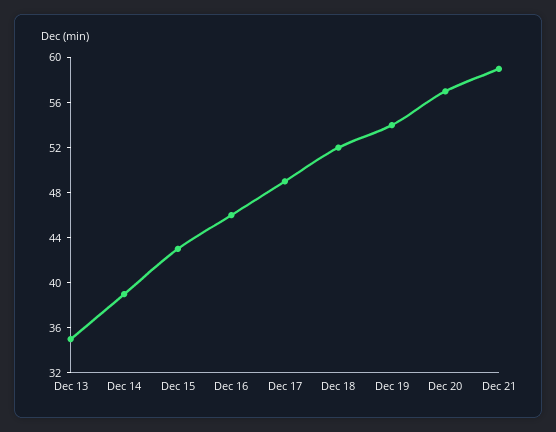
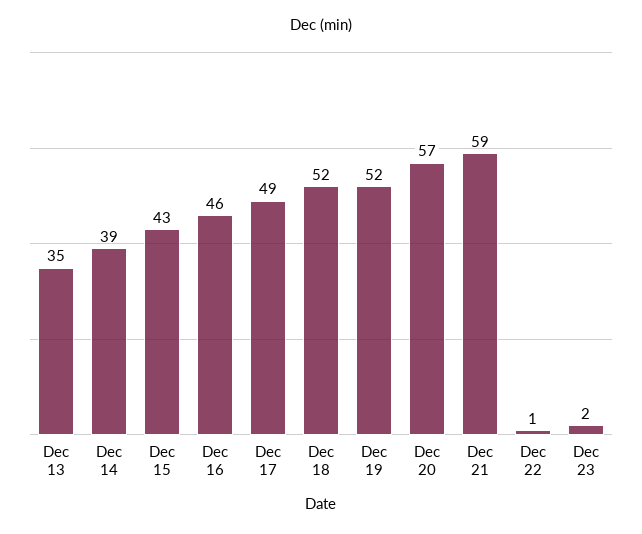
Dec 19: 54 -> 52
Dec 22: none -> 1
Dec 23: none -> 2

